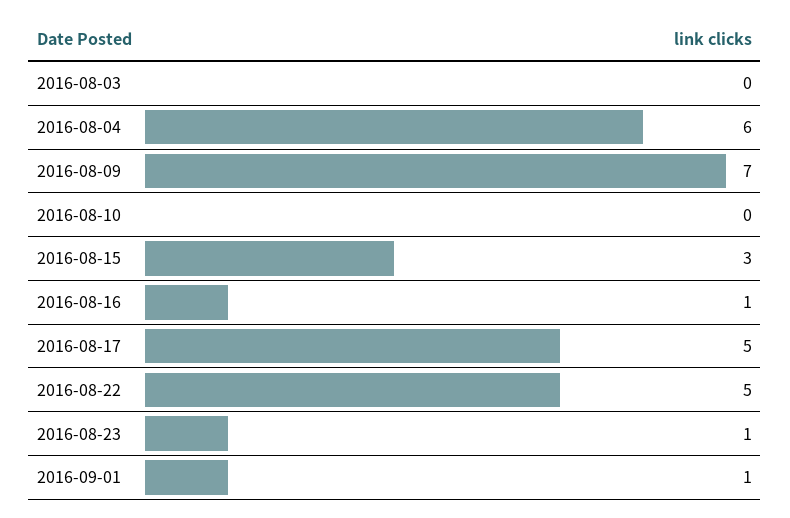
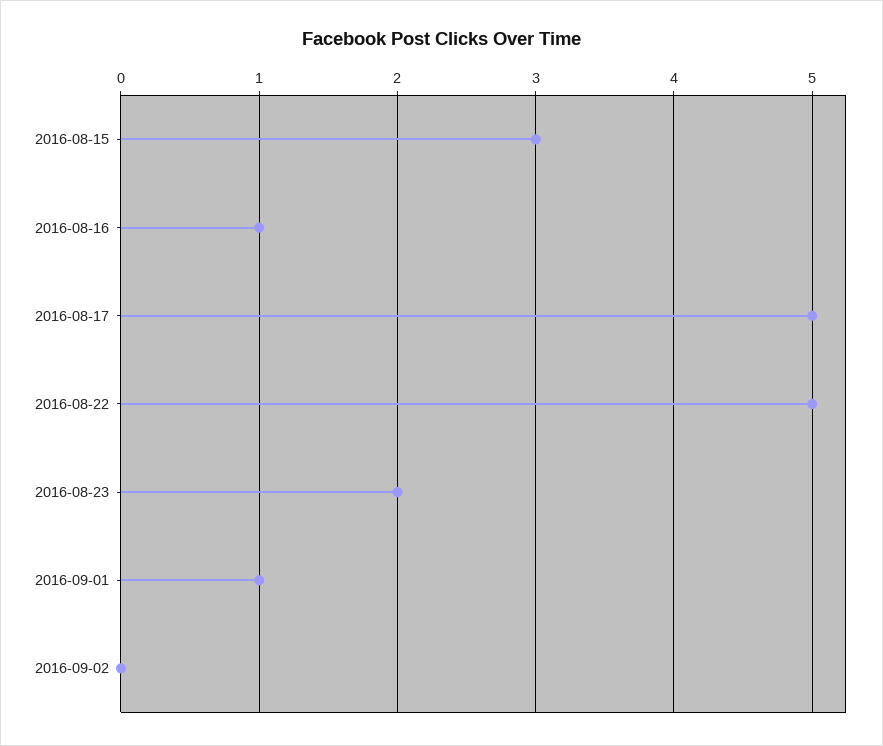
2016-08-03: 0 -> none
2016-08-04: 6 -> none
2016-08-09: 7 -> none
2016-08-10: 0 -> none
2016-08-23: 1 -> 2
2016-09-02: none -> 0

